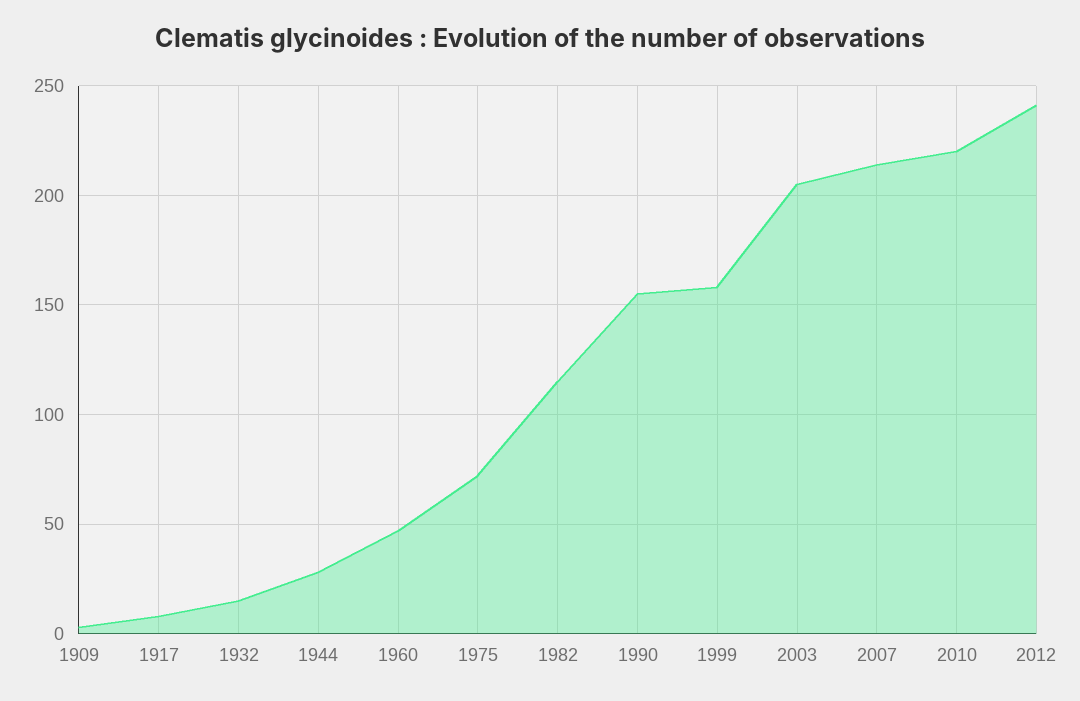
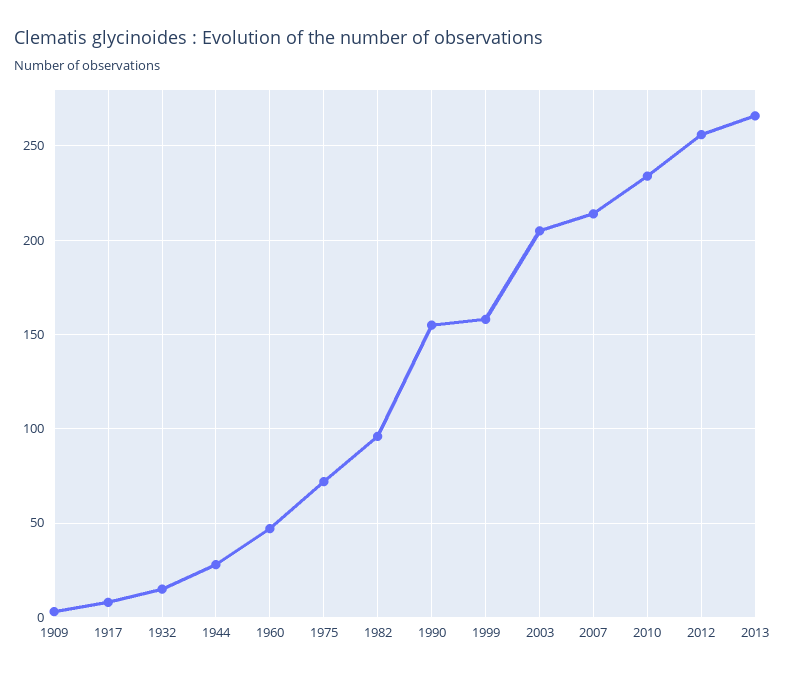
1982: 115 -> 95
2010: 220 -> 235
2012: 240 -> 255
2013: none -> 265

